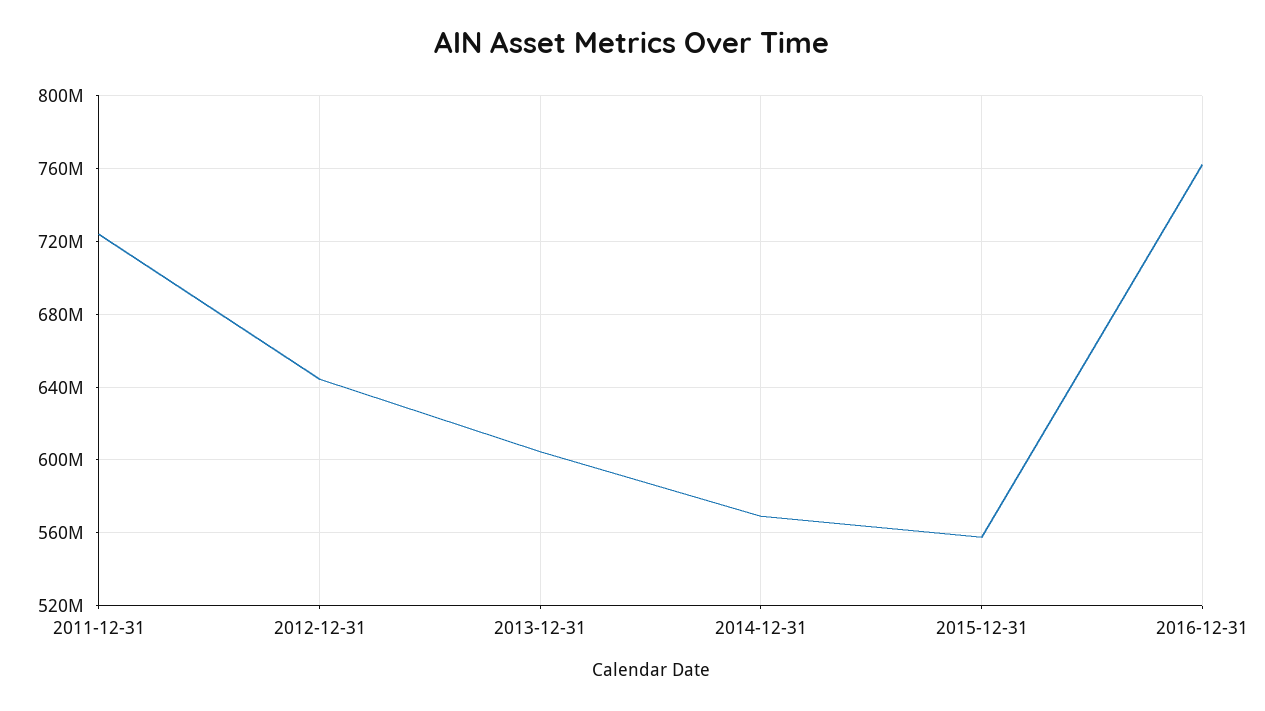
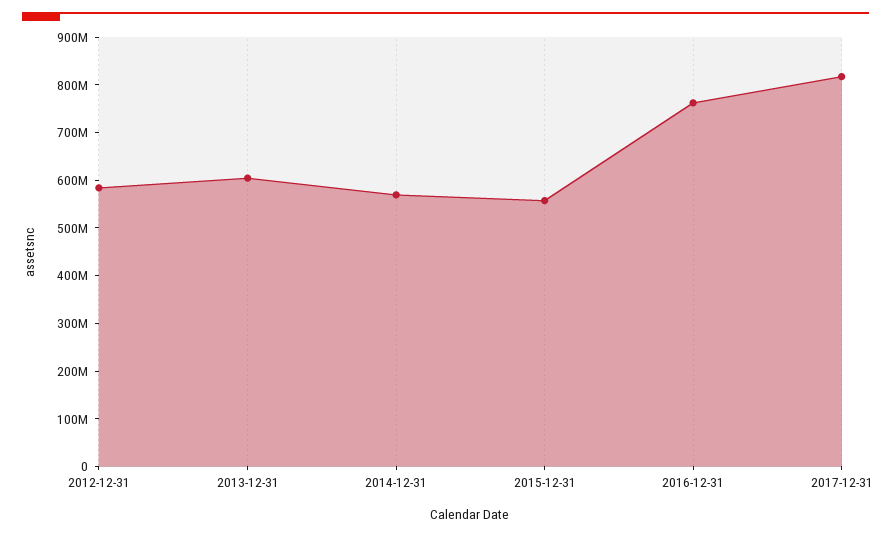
2011-12-31: 725000000 -> none
2012-12-31: 645000000 -> 580000000
2017-12-31: none -> 820000000

